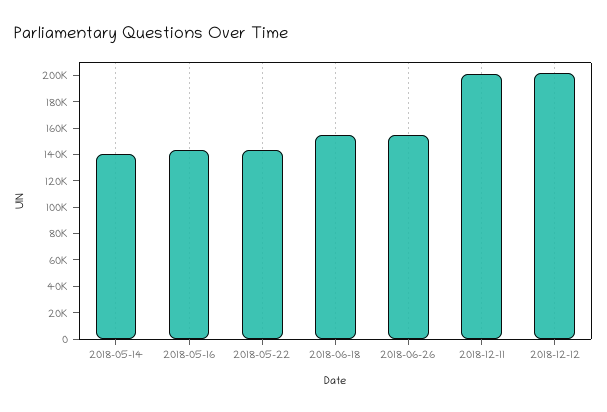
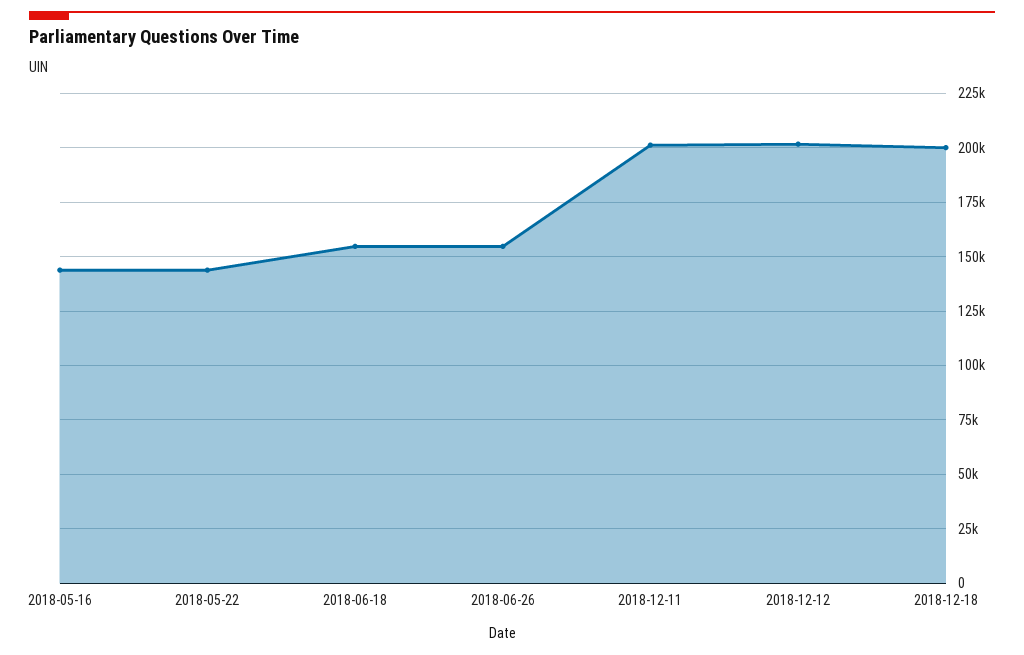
2018-05-14: 140000 -> none
2018-12-18: none -> 200000

